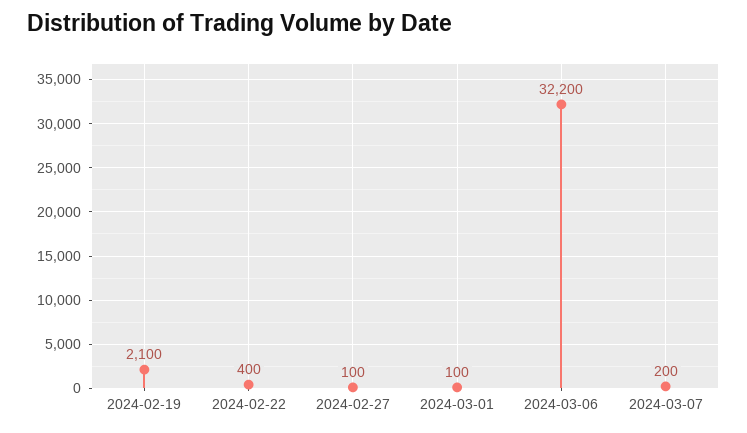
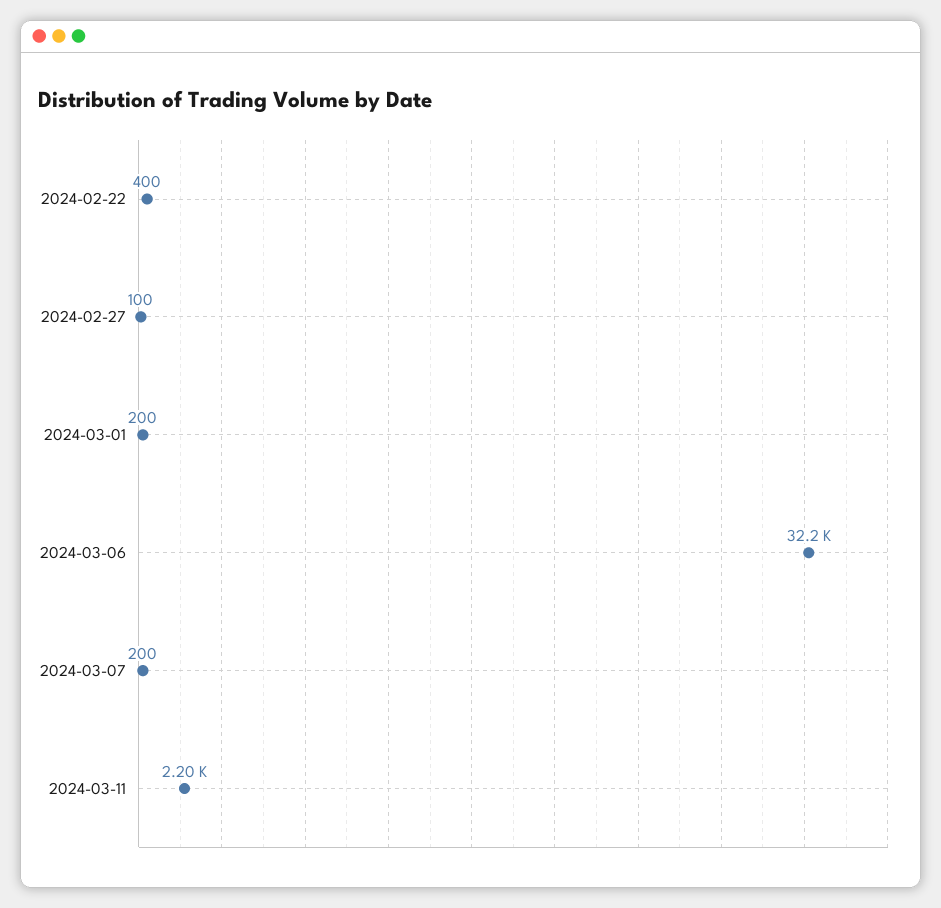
2024-02-19: 2100 -> none
2024-03-01: 100 -> 200
2024-03-11: none -> 2200

